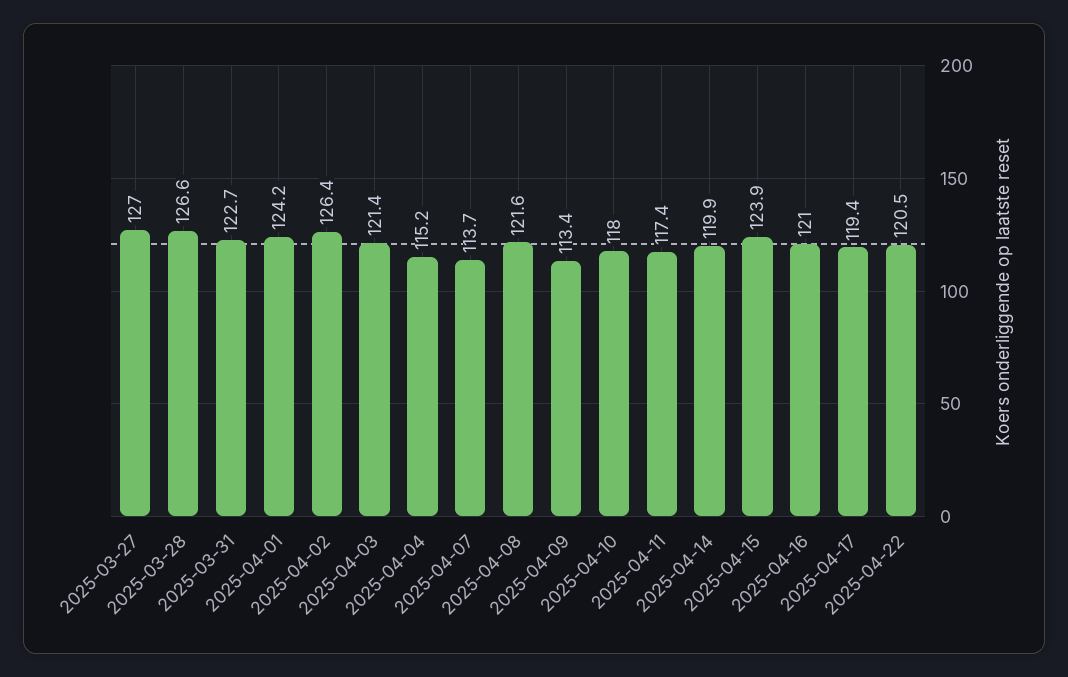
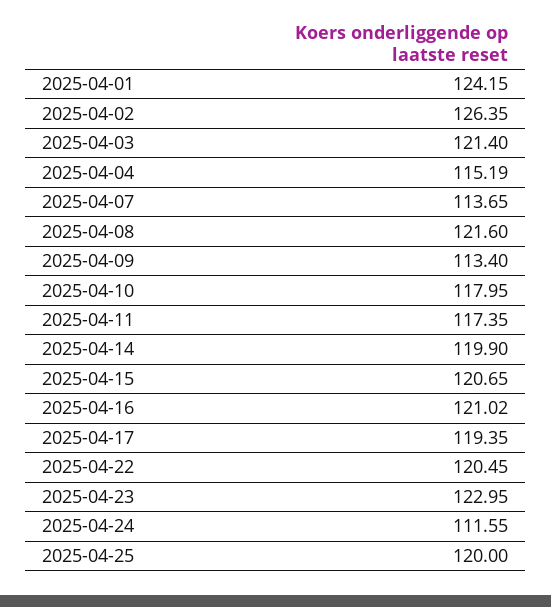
2025-03-27: 127 -> none
2025-03-28: 126.6 -> none
2025-03-31: 122.7 -> none
2025-04-15: 123.9 -> 120.65
2025-04-23: none -> 122.95
2025-04-24: none -> 111.55
2025-04-25: none -> 120

